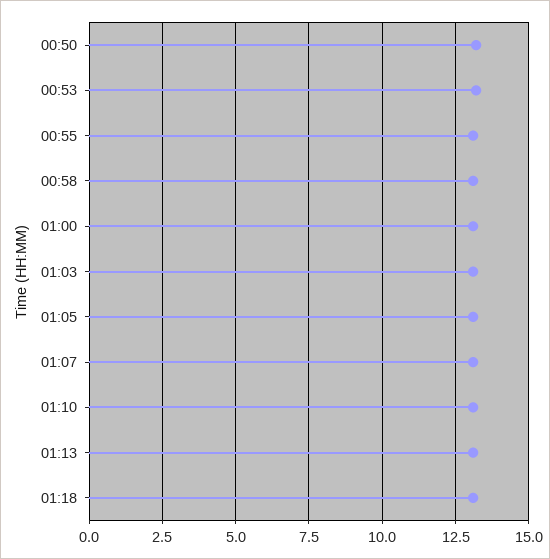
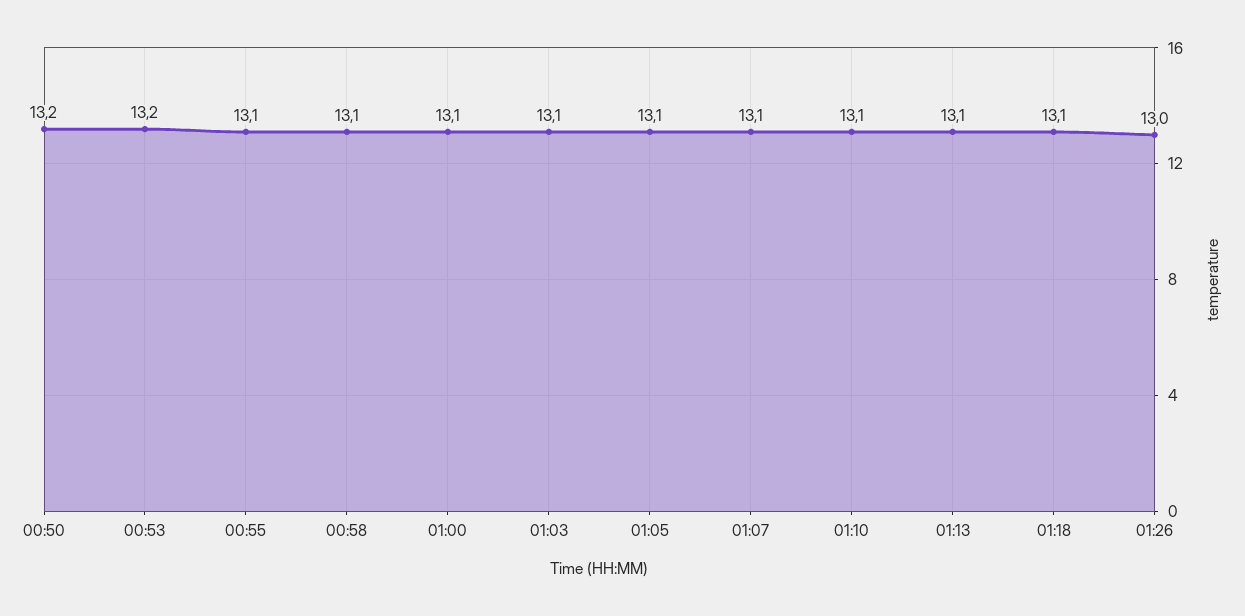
01:26: none -> 13

